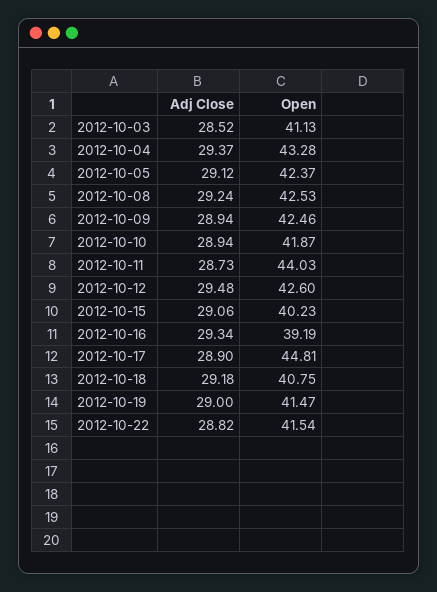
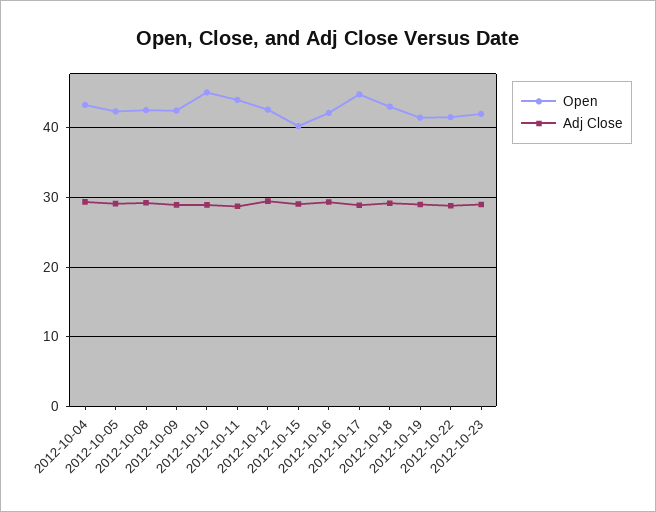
Adj Close, 2012-10-03: 28.52 -> none
Open, 2012-10-03: 41.13 -> none
Open, 2012-10-10: 41.87 -> 45
Open, 2012-10-16: 39.19 -> 42
Open, 2012-10-18: 40.75 -> 43
Open, 2012-10-23: none -> 42
Adj Close, 2012-10-23: none -> 29

